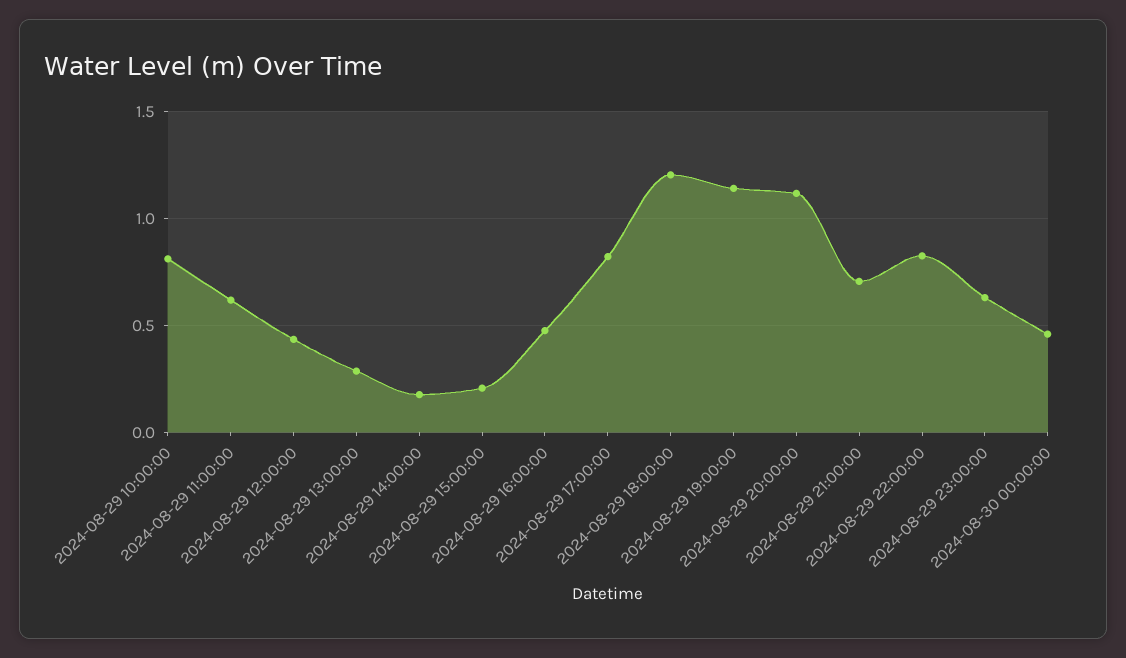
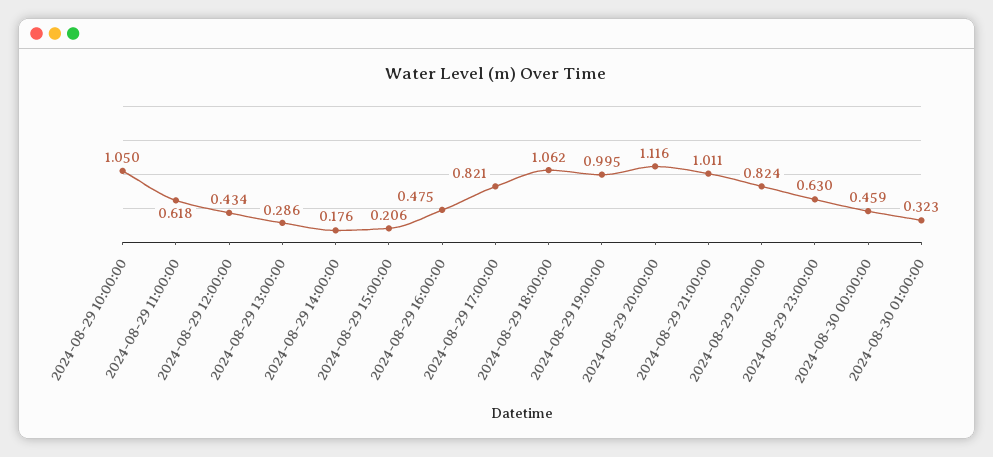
2024-08-29 10:00:00: 0.8 -> 1.05
2024-08-29 18:00:00: 1.2 -> 1.062
2024-08-29 19:00:00: 1.15 -> 0.995
2024-08-29 21:00:00: 0.7 -> 1.011
2024-08-30 01:00:00: none -> 0.323

